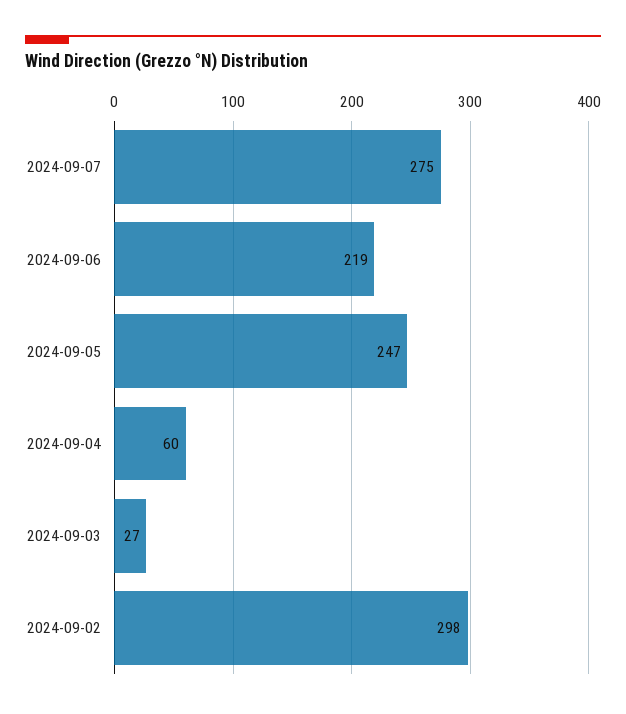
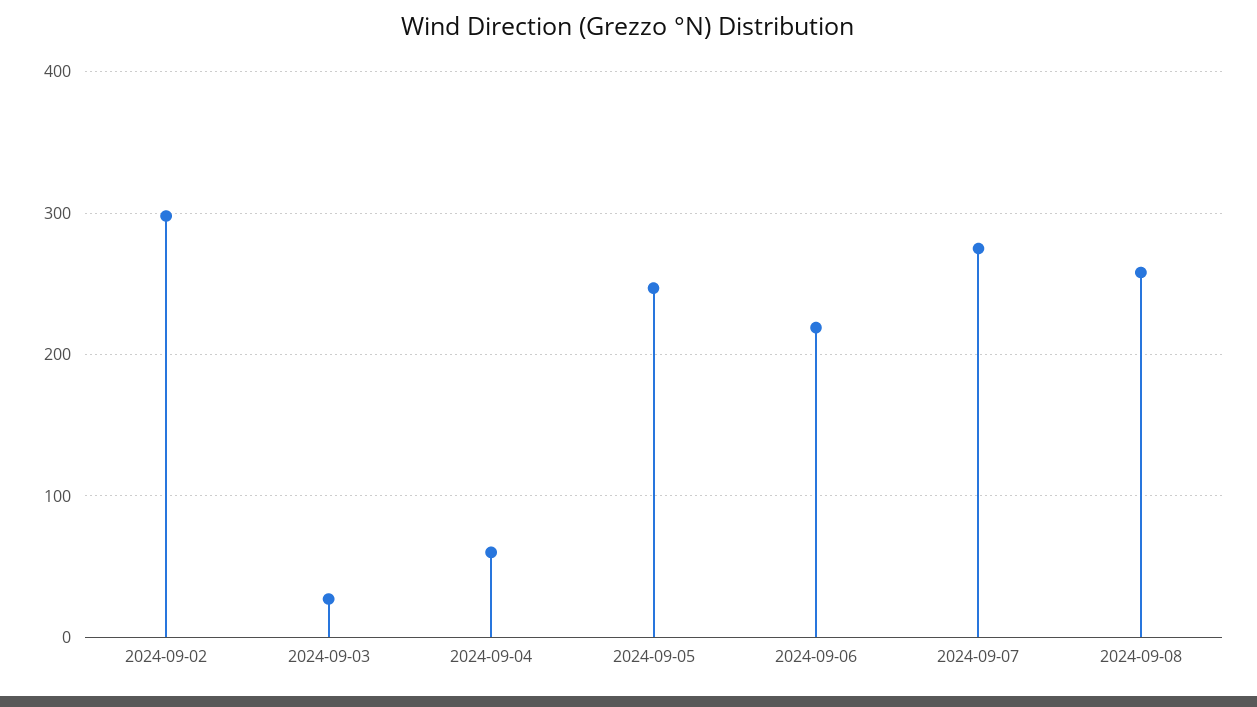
2024-09-08: none -> 260

